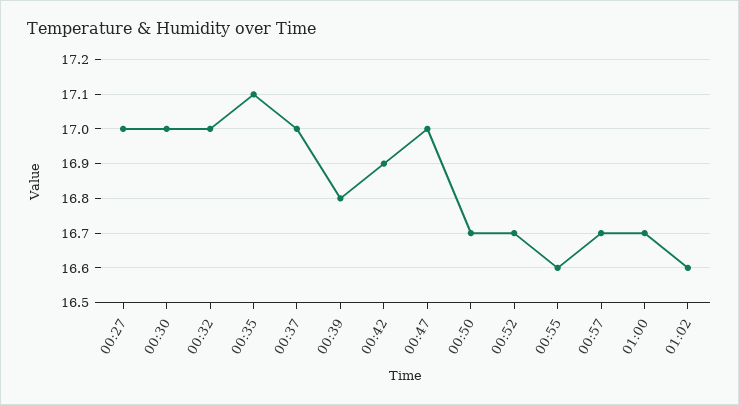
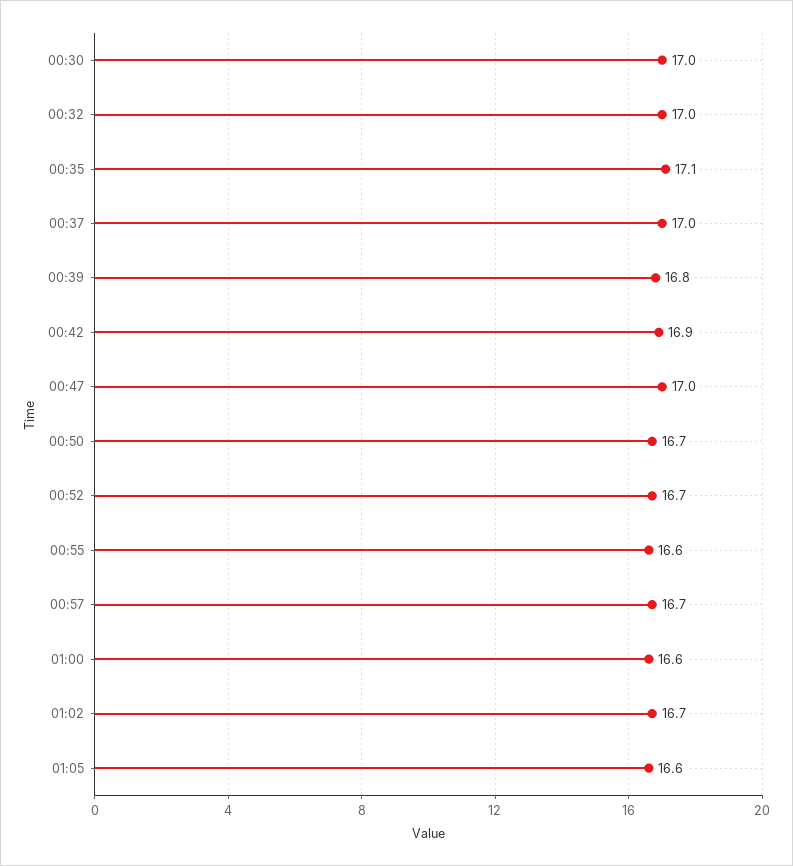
00:27: 17 -> none
01:00: 16.7 -> 16.6
01:02: 16.6 -> 16.7
01:05: none -> 16.6

